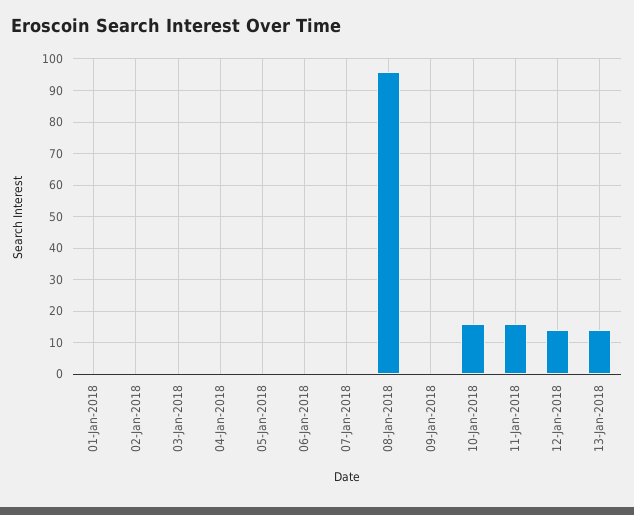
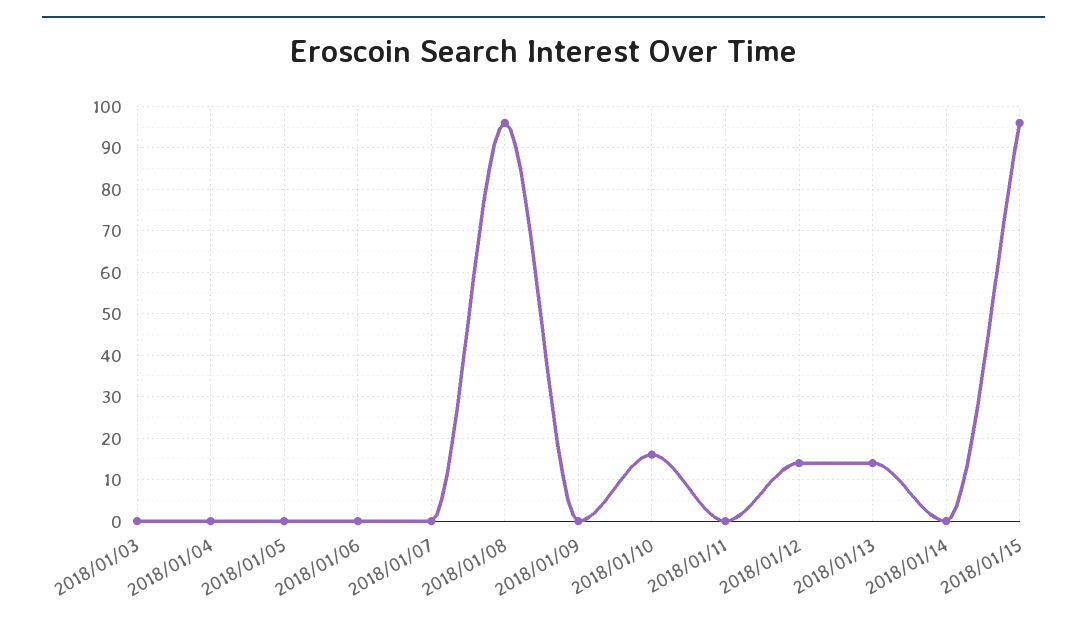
01-Jan-2018: 0 -> none
02-Jan-2018: 0 -> none
11-Jan-2018: 15 -> 0
2018/01/14: none -> 0
2018/01/15: none -> 95

